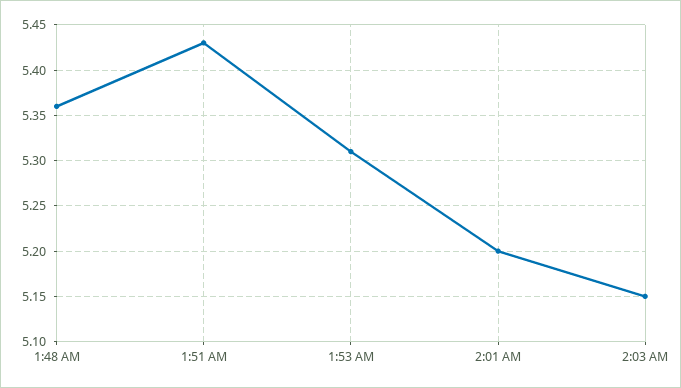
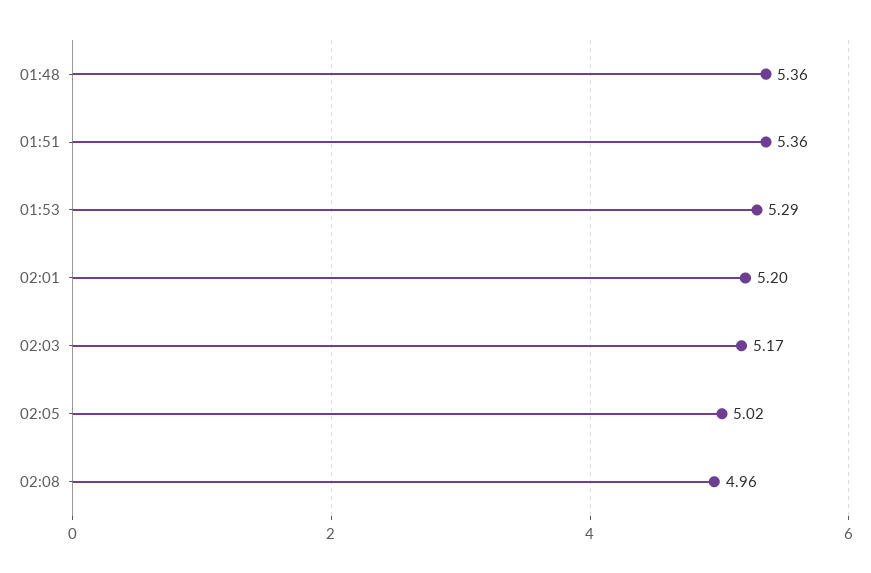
1:51 AM: 5.43 -> 5.36
1:53 AM: 5.31 -> 5.29
2:03 AM: 5.15 -> 5.17
02:05: none -> 5.02
02:08: none -> 4.96

